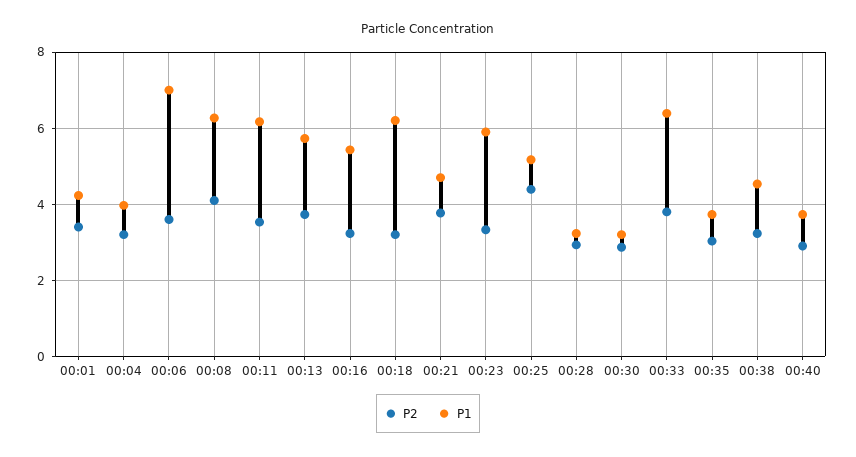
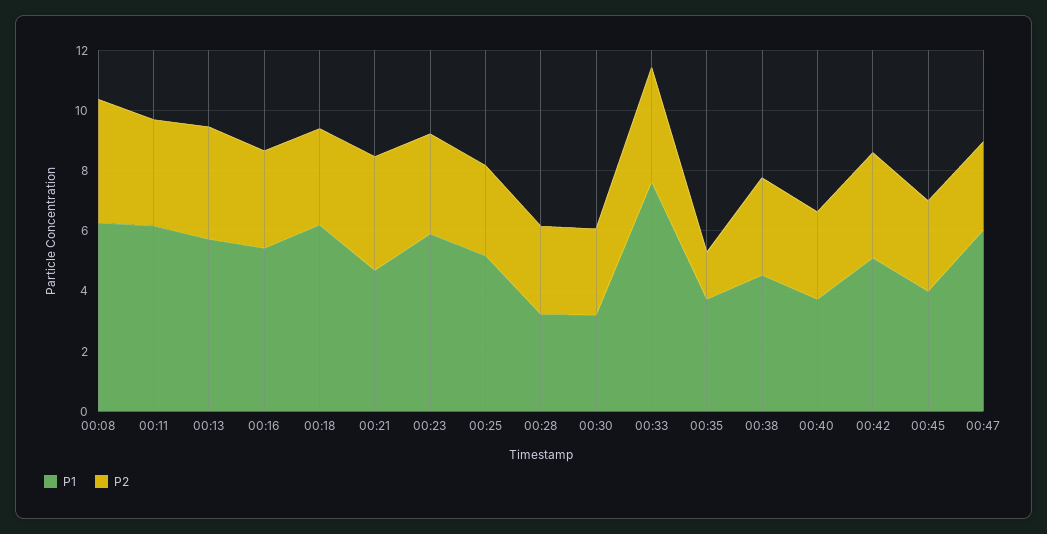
P2, 00:01: 3.4 -> none
P1, 00:01: 4.2 -> none
P2, 00:04: 3.2 -> none
P1, 00:04: 4 -> none
P2, 00:06: 3.6 -> none
P1, 00:06: 7 -> none
P2, 00:25: 4.4 -> 3
P1, 00:33: 6.4 -> 7.5
P2, 00:35: 3 -> 1.5
P1, 00:42: none -> 5
P2, 00:42: none -> 3.5
P1, 00:45: none -> 4
P2, 00:45: none -> 3
P1, 00:47: none -> 6
P2, 00:47: none -> 3

